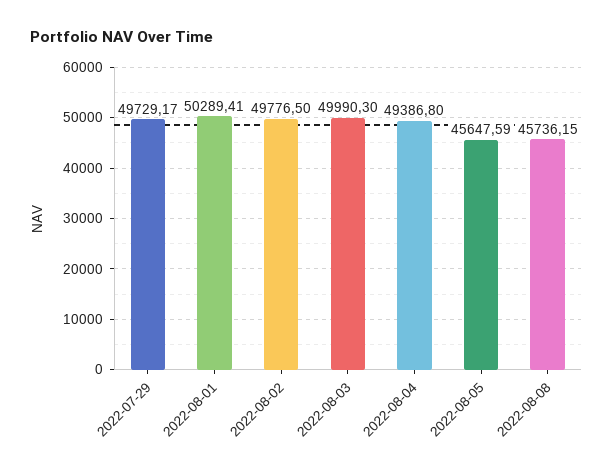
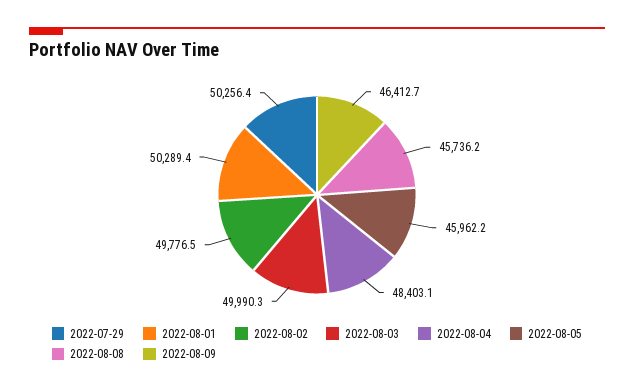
2022-07-29: 49729.17 -> 50256.4
2022-08-04: 49386.8 -> 48403.1
2022-08-05: 45647.59 -> 45962.2
2022-08-09: none -> 46412.7

